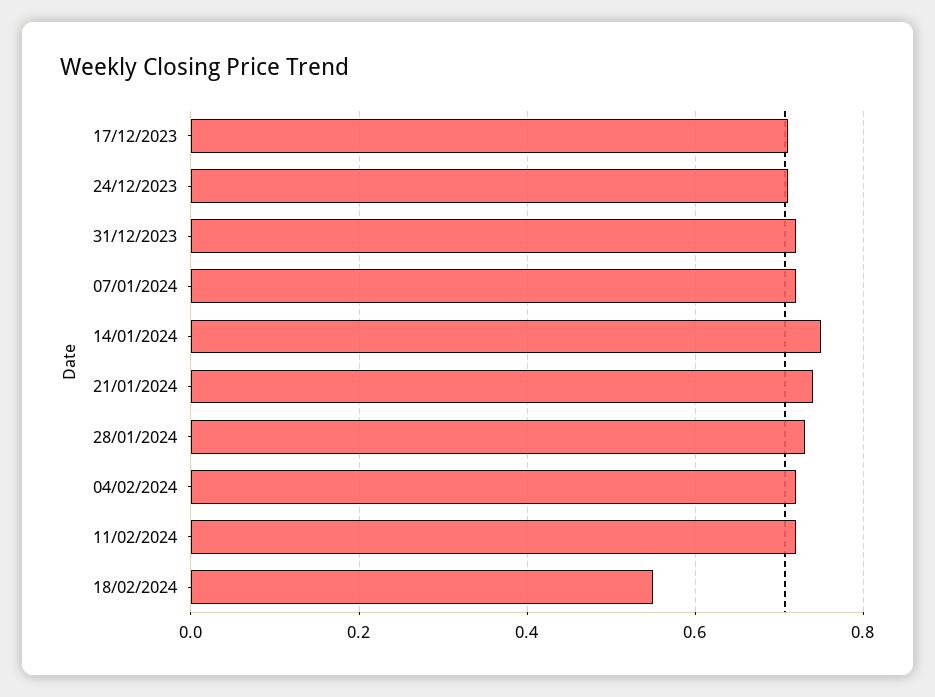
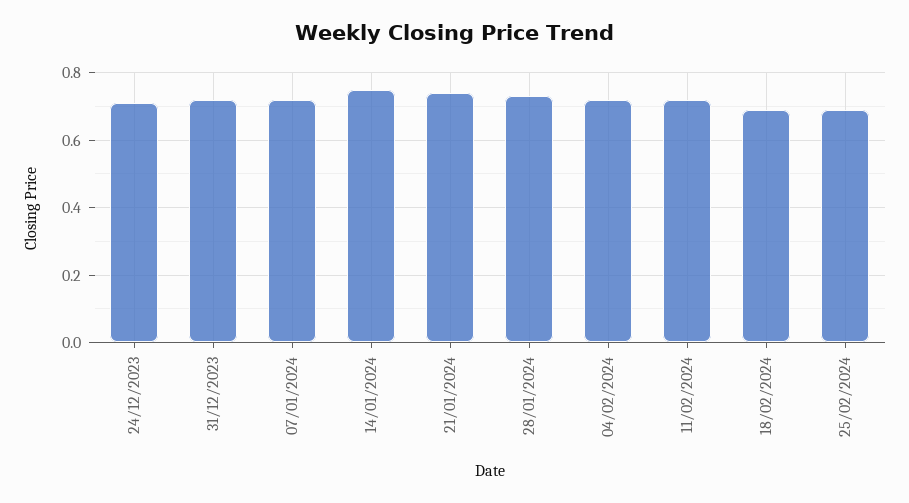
17/12/2023: 0.7 -> none
18/02/2024: 0.55 -> 0.7
25/02/2024: none -> 0.7

